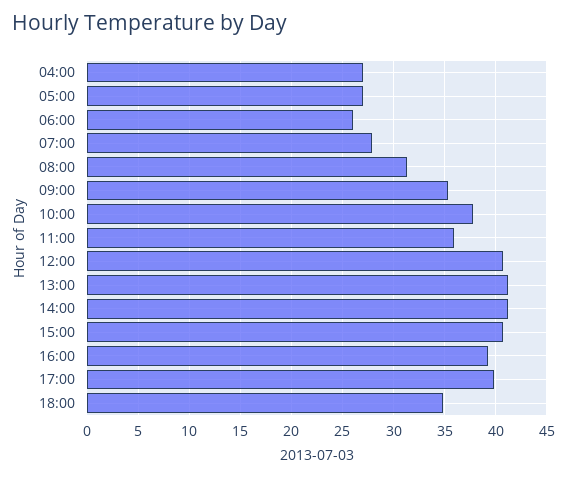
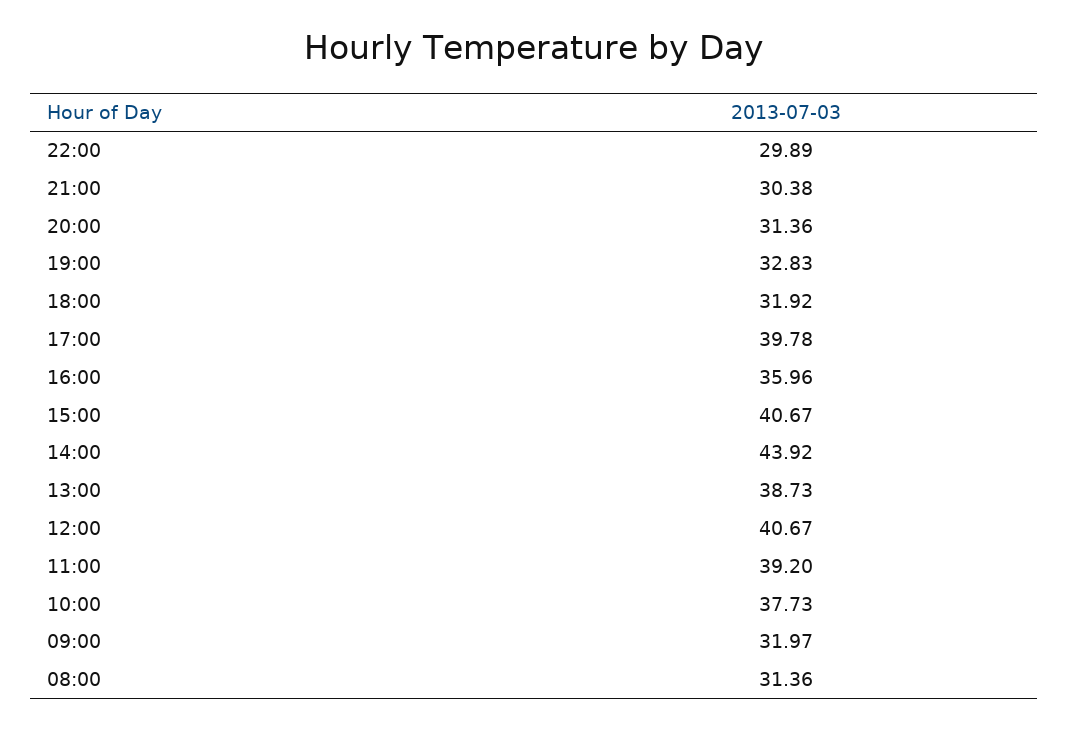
04:00: 27 -> none
05:00: 27 -> none
06:00: 26 -> none
07:00: 28 -> none
09:00: 35 -> 31.97
11:00: 36 -> 39.2
13:00: 41 -> 38.73
14:00: 41 -> 43.92
16:00: 39 -> 35.96
18:00: 35 -> 31.92
22:00: none -> 29.89
21:00: none -> 30.38
20:00: none -> 31.36
19:00: none -> 32.83

